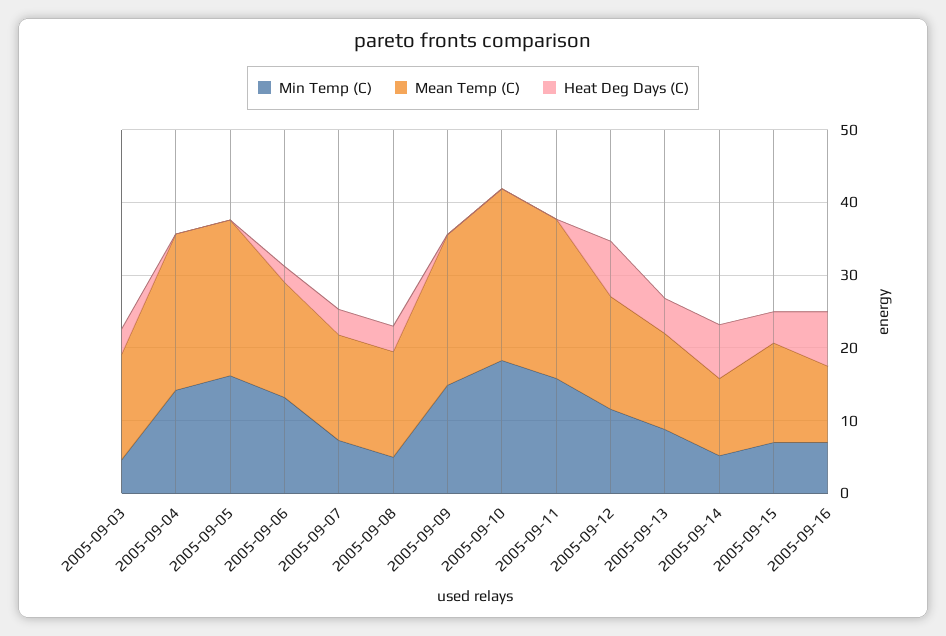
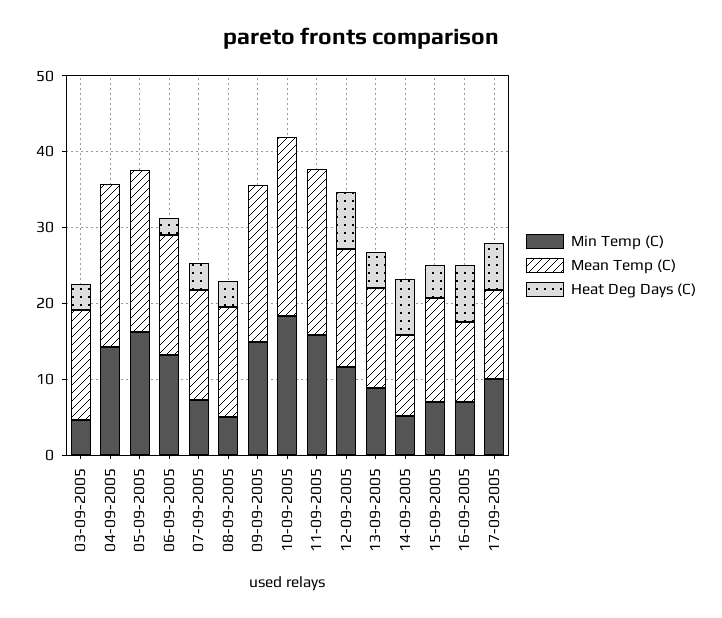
Min Temp (C), 17-09-2005: none -> 10
Mean Temp (C), 17-09-2005: none -> 12
Heat Deg Days (C), 17-09-2005: none -> 6

